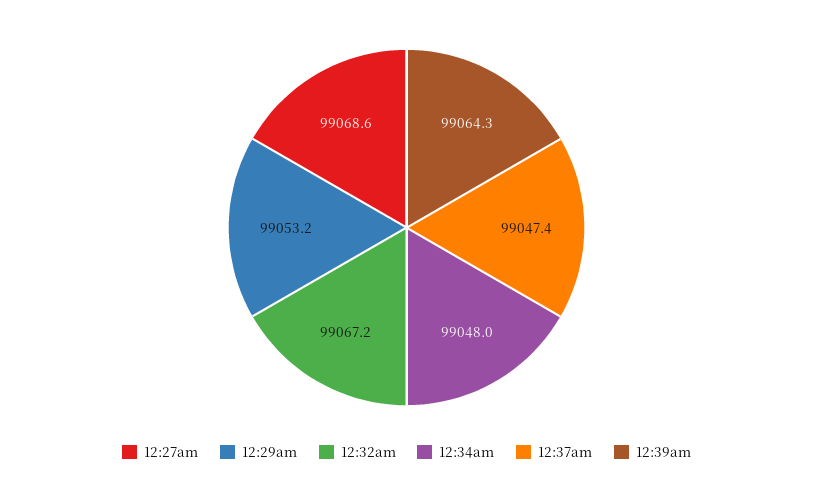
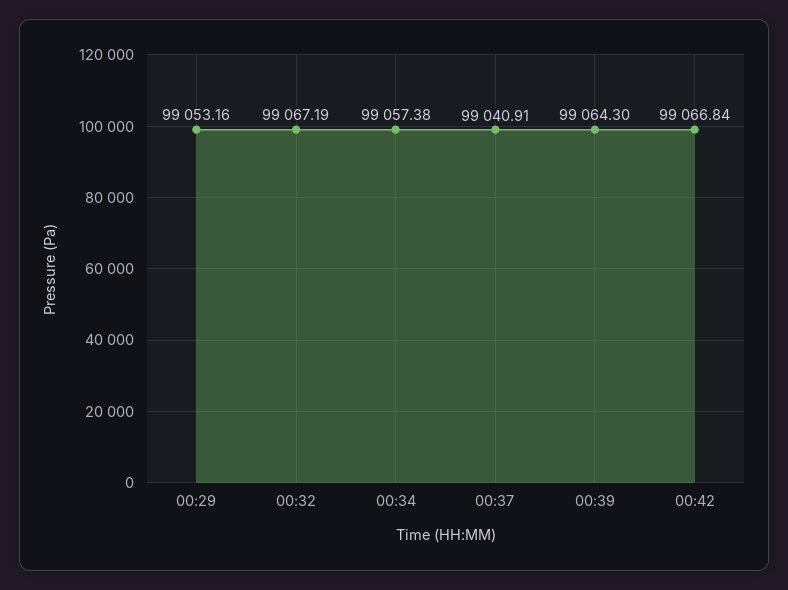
12:27am: 99068.6 -> none
12:34am: 99048 -> 99057.38
12:37am: 99047.4 -> 99040.91
00:42: none -> 99066.84

